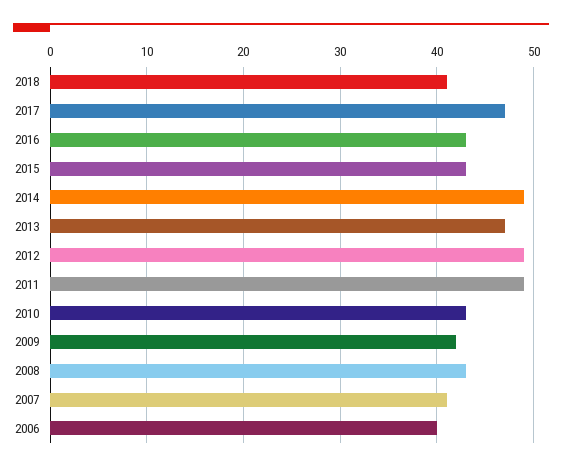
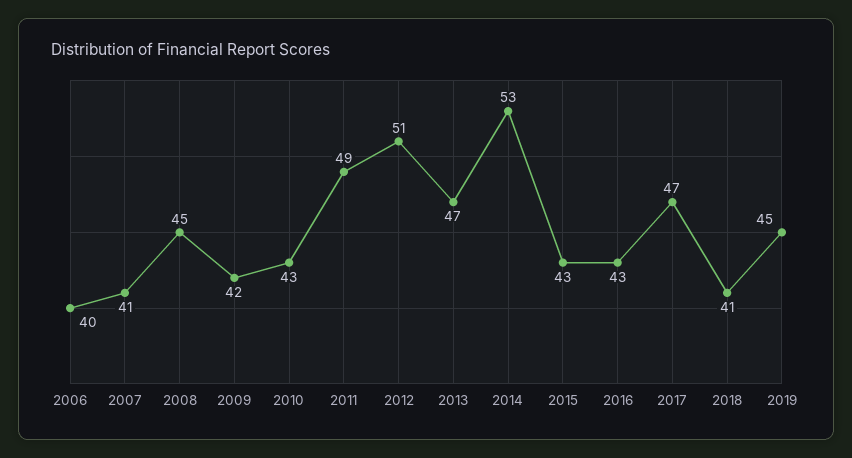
2014: 49 -> 53
2012: 49 -> 51
2008: 43 -> 45
2019: none -> 45

